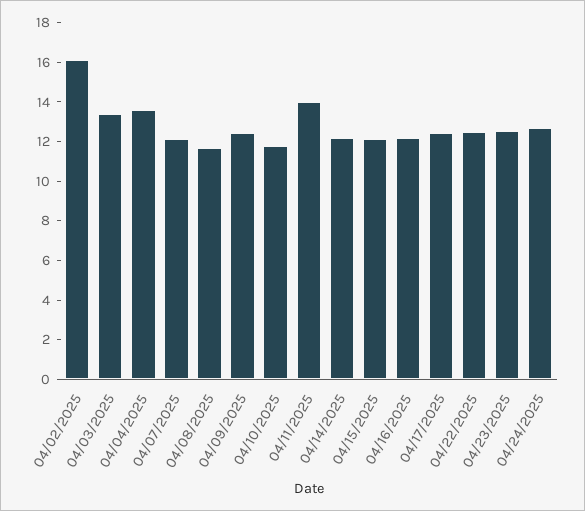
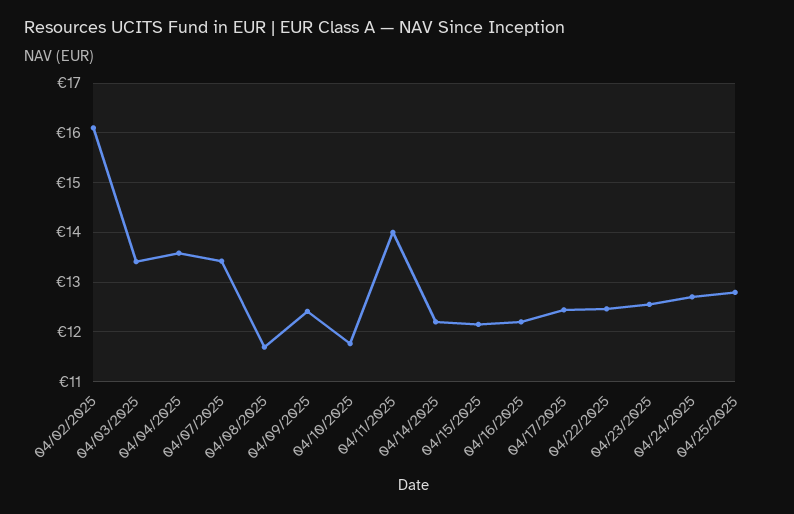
04/07/2025: 12 -> 13.4
04/25/2025: none -> 12.8

